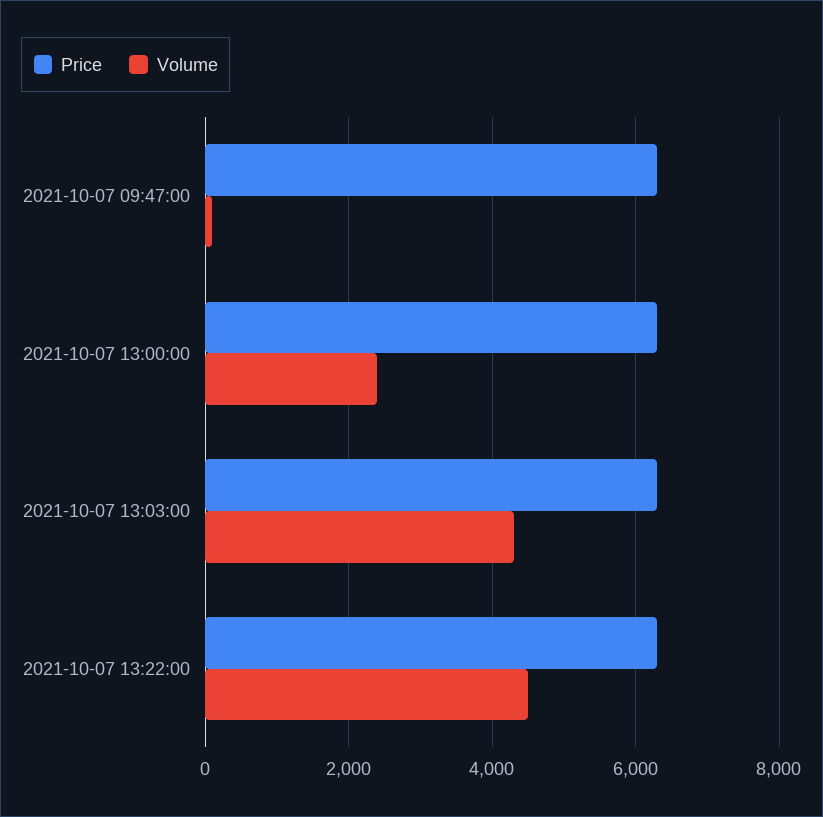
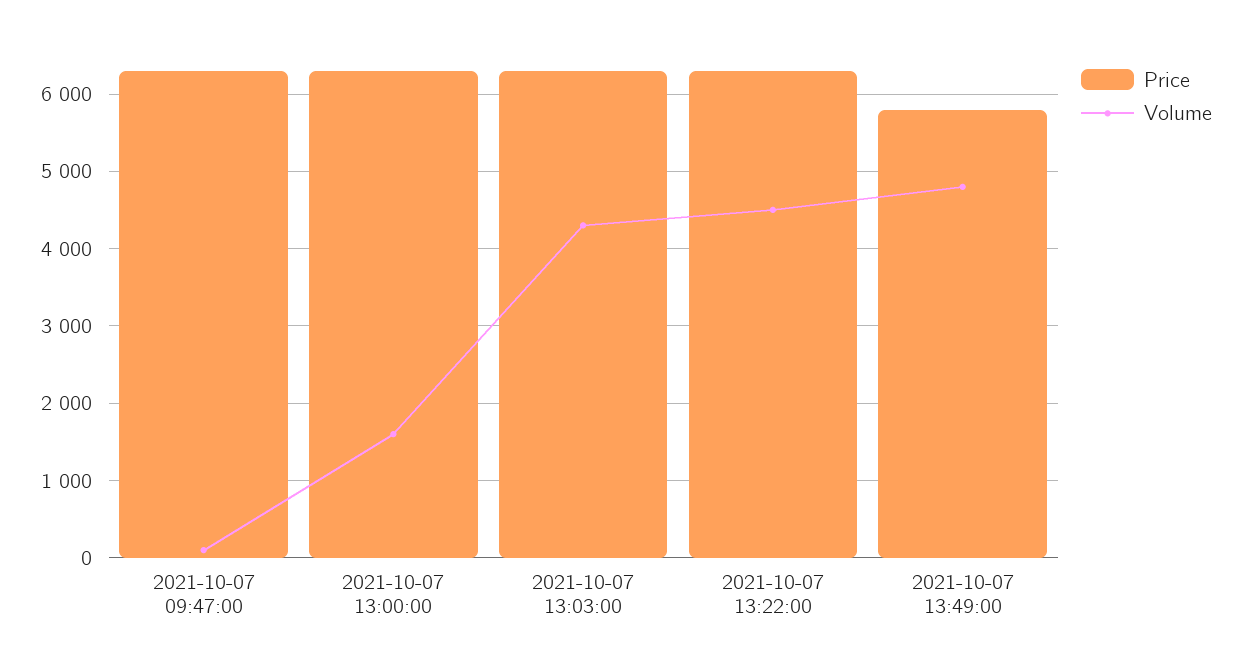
Volume, 2021-10-07 13:00:00: 2400 -> 1600
Price, 2021-10-07 13:49:00: none -> 5800
Volume, 2021-10-07 13:49:00: none -> 4800

